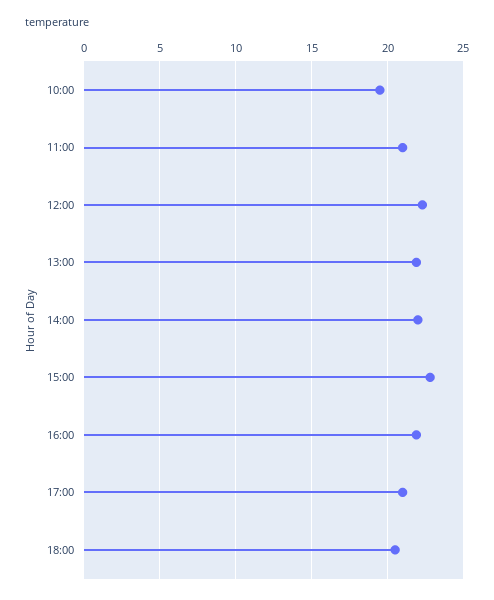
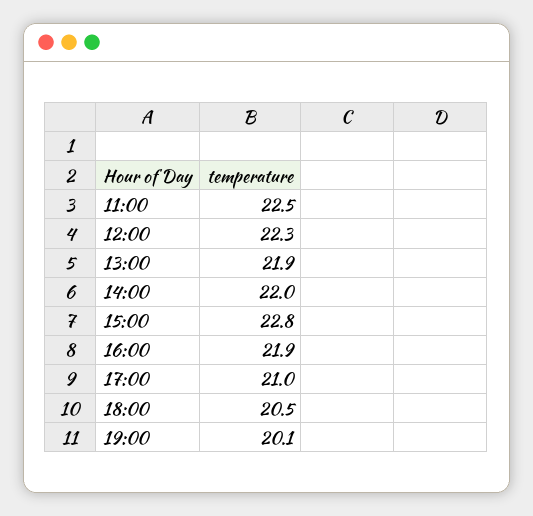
10:00: 19.5 -> none
11:00: 21 -> 22.5
19:00: none -> 20.1

